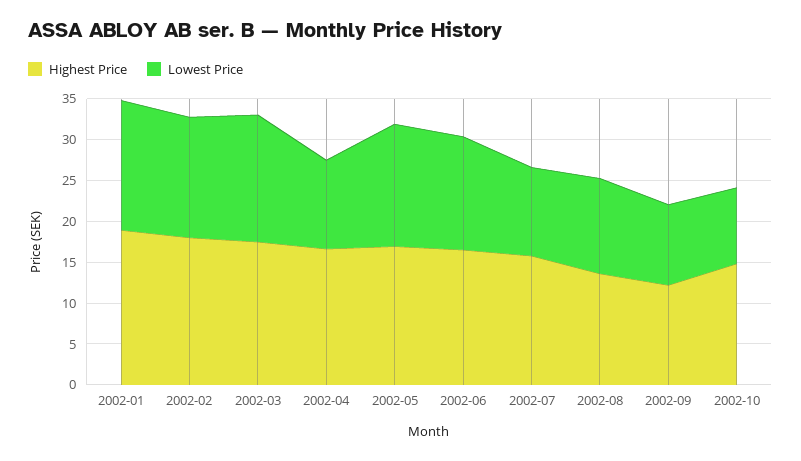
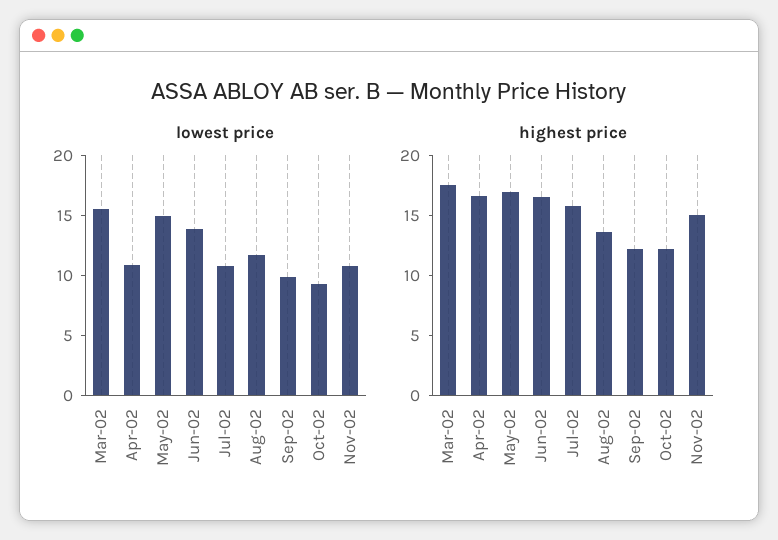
Highest Price, 2002-01: 19 -> none
Lowest Price, 2002-01: 16 -> none
Highest Price, 2002-02: 18 -> none
Lowest Price, 2002-02: 15 -> none
Highest Price, 2002-10: 15 -> 12
Lowest Price, Nov-02: none -> 11
Highest Price, Nov-02: none -> 15

